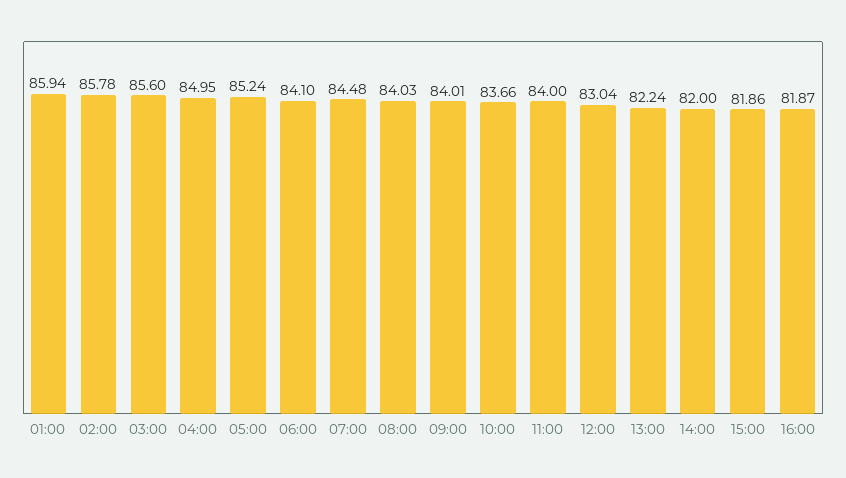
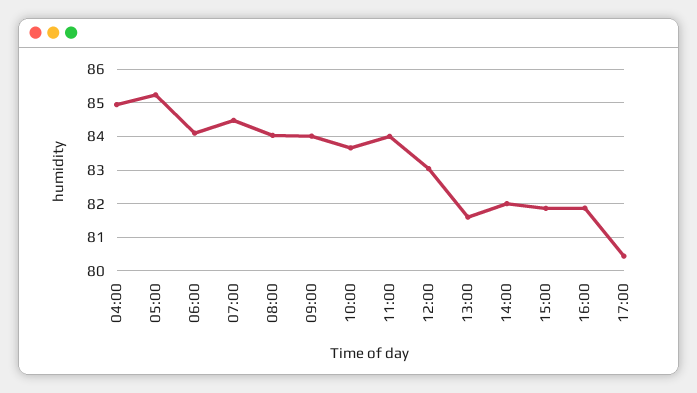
01:00: 85.94 -> none
02:00: 85.78 -> none
03:00: 85.6 -> none
13:00: 82.24 -> 81.6
17:00: none -> 80.4

